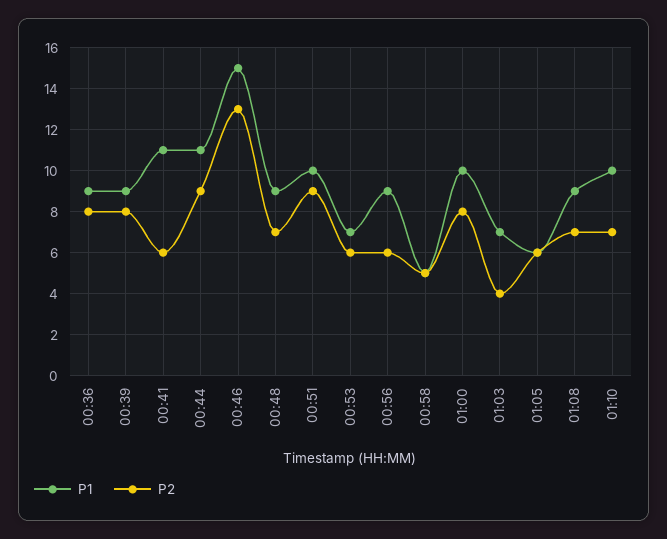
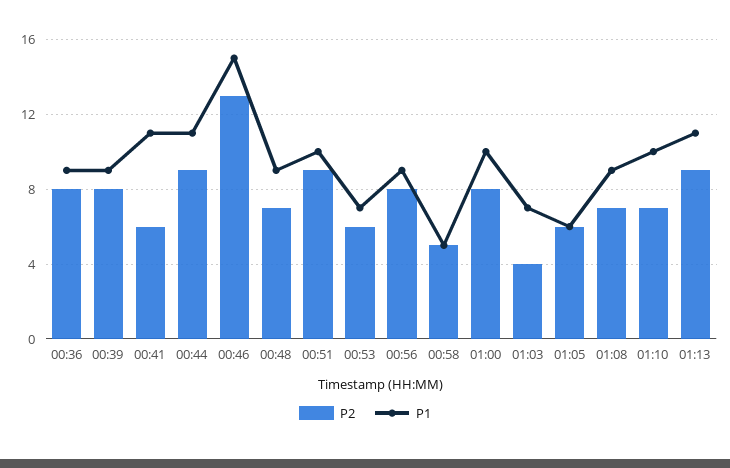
P2, 00:56: 6 -> 8
P2, 01:13: none -> 9
P1, 01:13: none -> 11

